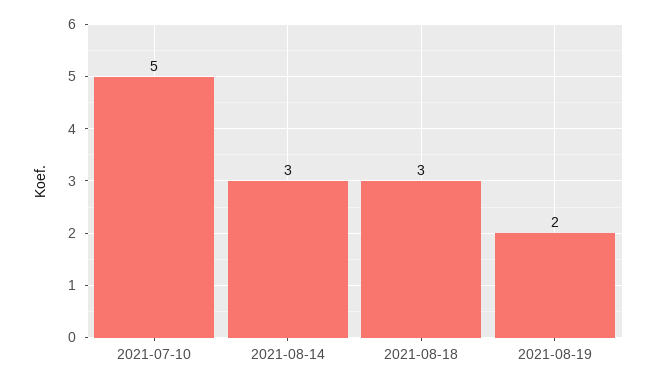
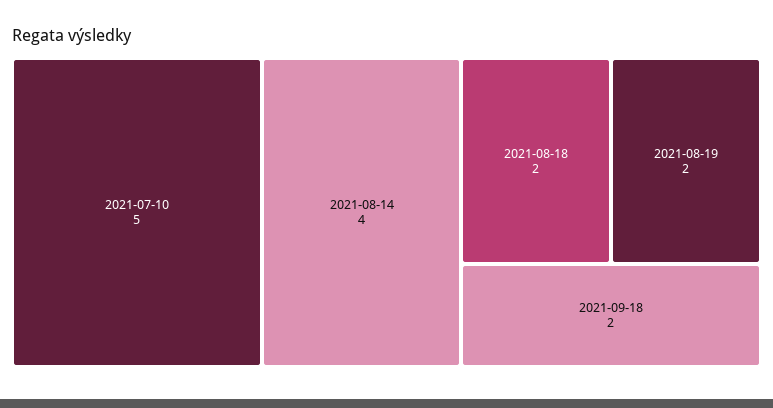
2021-08-14: 3 -> 4
2021-08-18: 3 -> 2
2021-09-18: none -> 2

